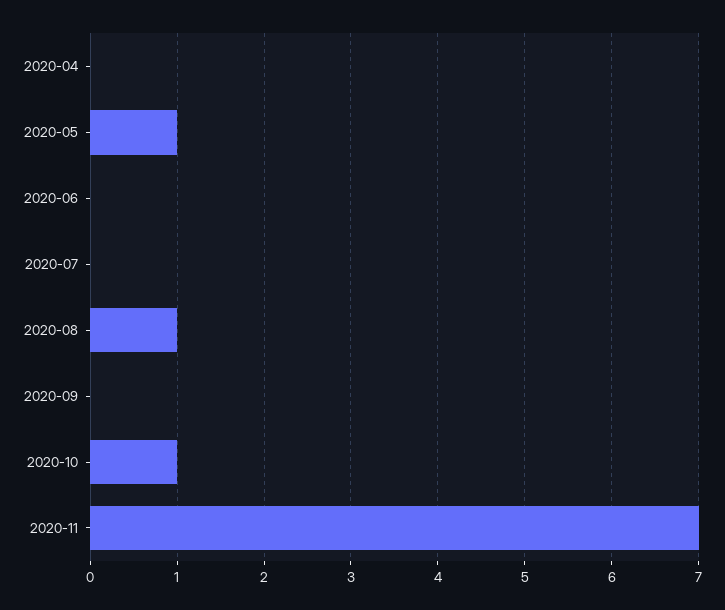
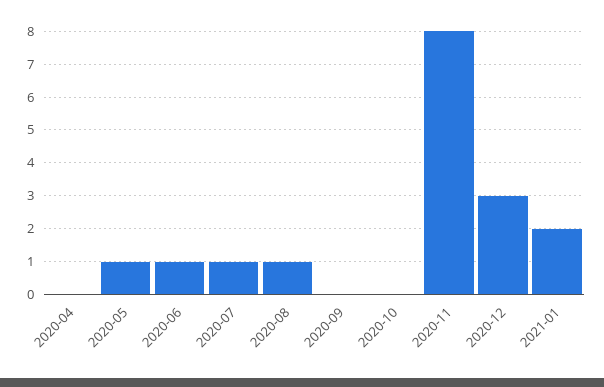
2020-06: 0 -> 1
2020-07: 0 -> 1
2020-10: 1 -> 0
2020-11: 7 -> 8
2020-12: none -> 3
2021-01: none -> 2

